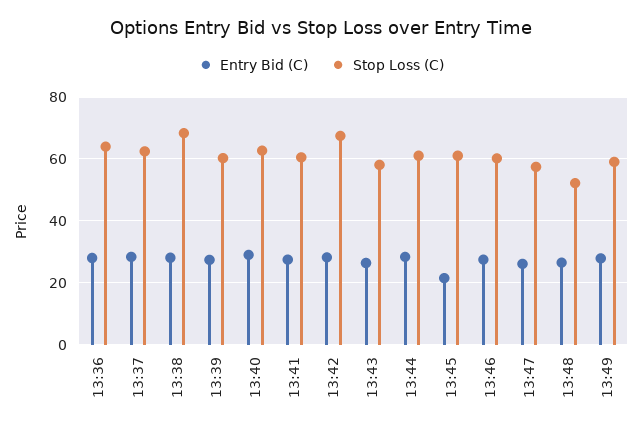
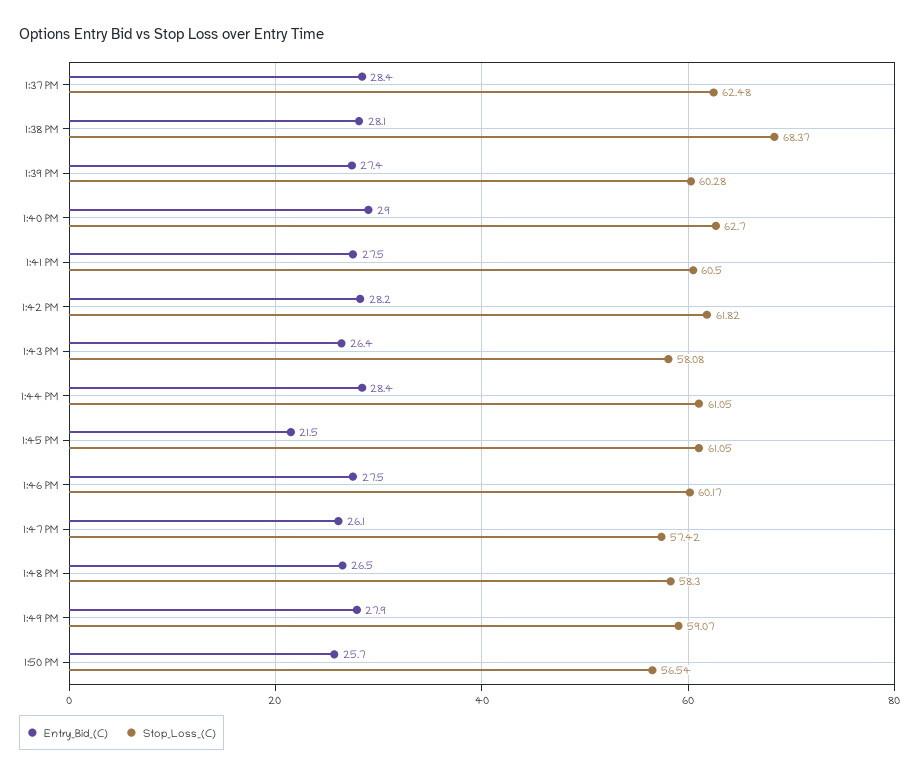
Entry Bid (C), 13:36: 28 -> none
Stop Loss (C), 13:36: 64 -> none
Stop Loss (C), 13:42: 68 -> 61.82
Stop Loss (C), 13:48: 52 -> 58.3
Entry Bid (C), 1:50 PM: none -> 25.7
Stop Loss (C), 1:50 PM: none -> 56.54

